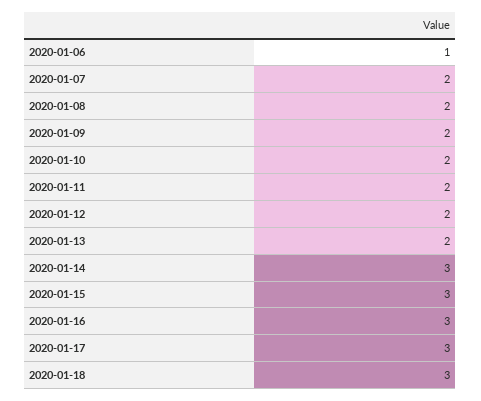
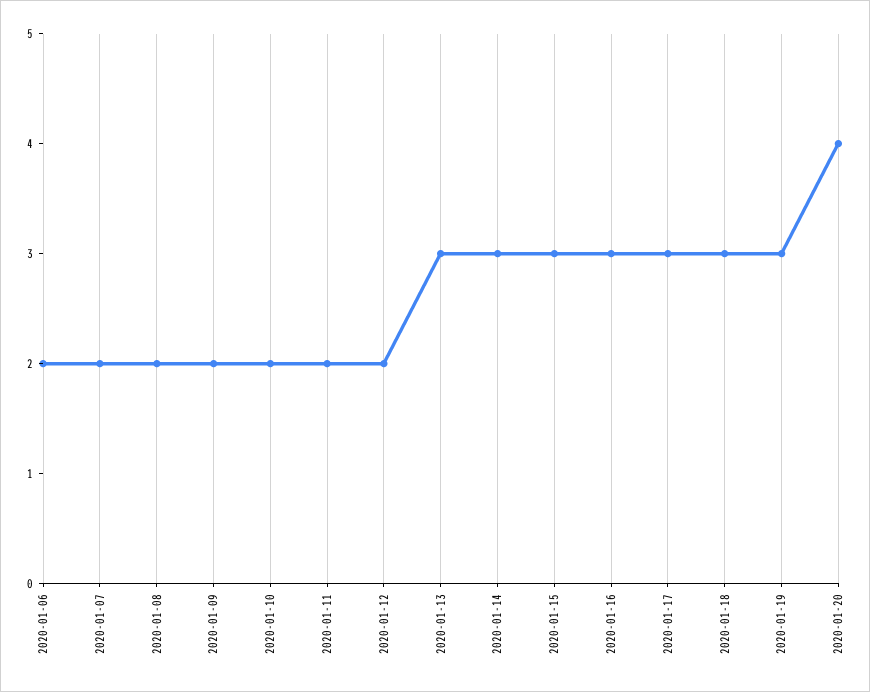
2020-01-06: 1 -> 2
2020-01-13: 2 -> 3
2020-01-19: none -> 3
2020-01-20: none -> 4

